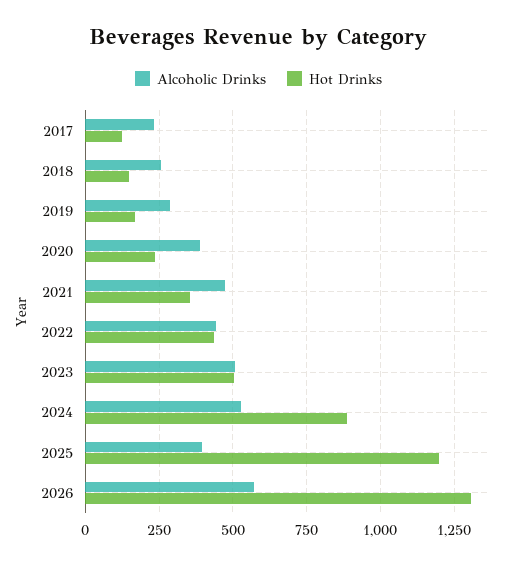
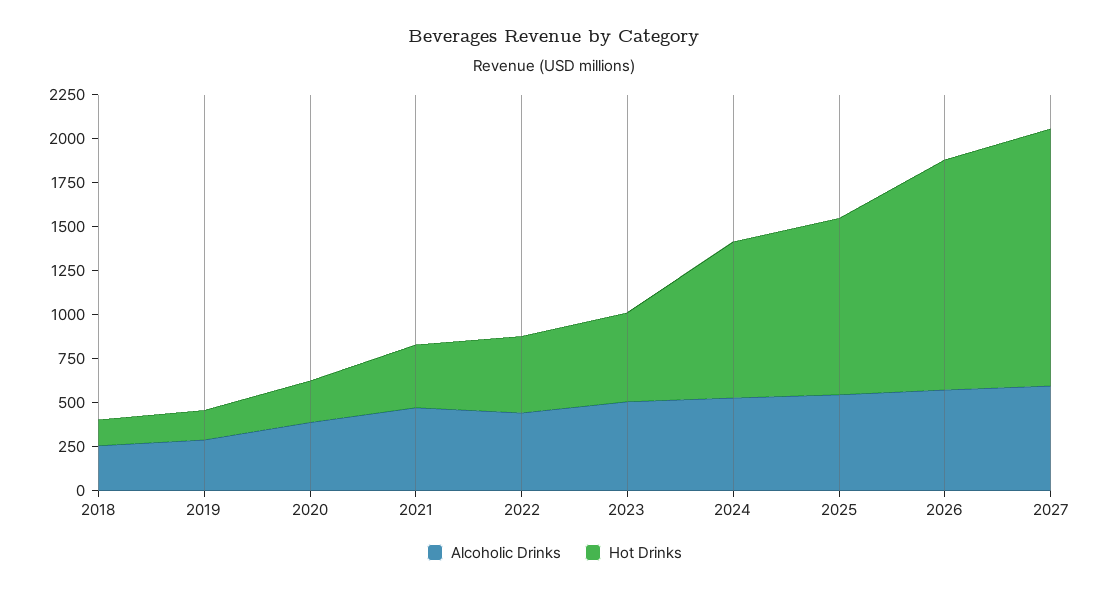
Alcoholic Drinks, 2017: 225 -> none
Hot Drinks, 2017: 125 -> none
Alcoholic Drinks, 2025: 400 -> 550
Hot Drinks, 2025: 1200 -> 1000
Alcoholic Drinks, 2027: none -> 600
Hot Drinks, 2027: none -> 1450

